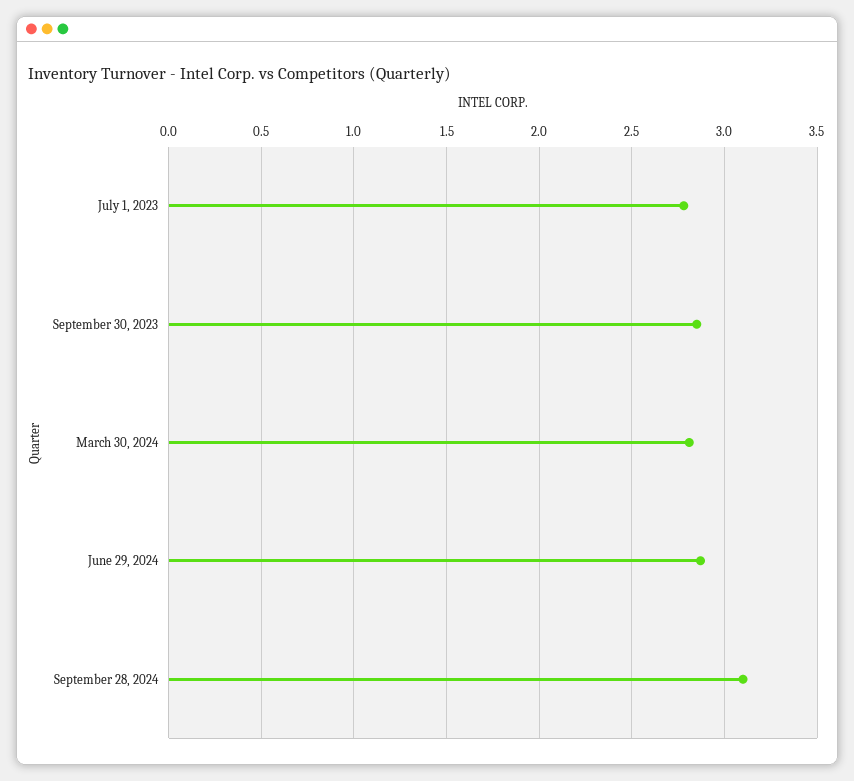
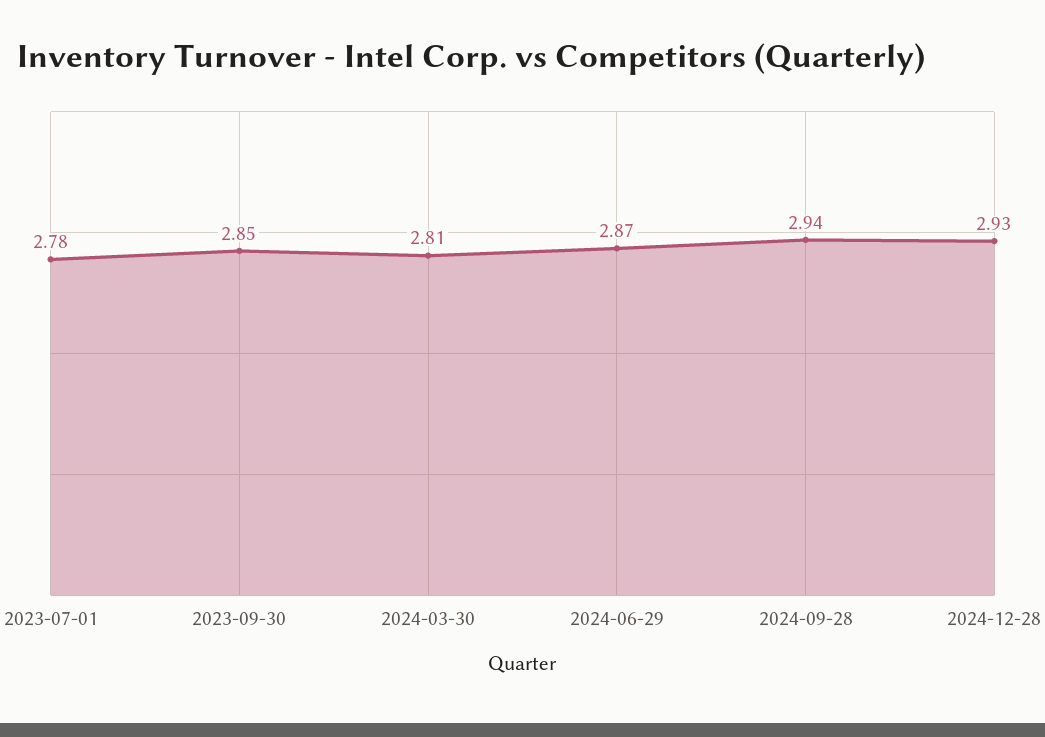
September 28, 2024: 3.1 -> 2.94
2024-12-28: none -> 2.93

